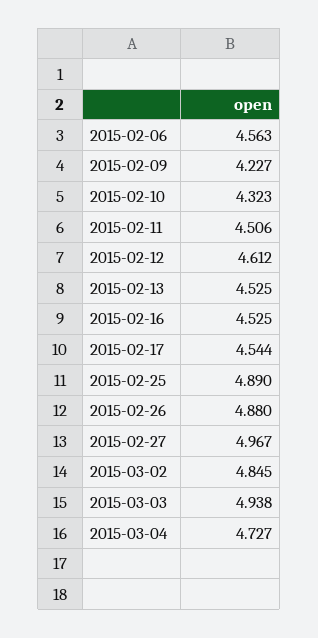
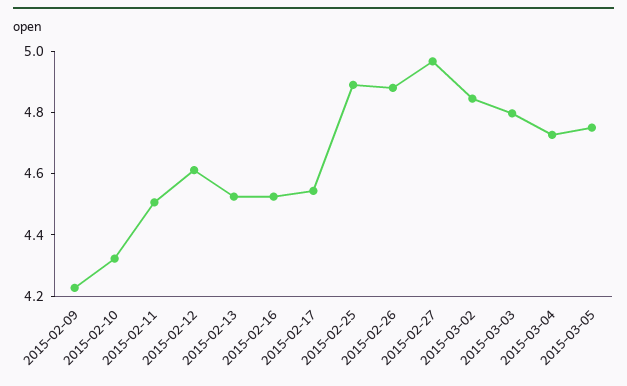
2015-02-06: 4.563 -> none
2015-03-03: 4.938 -> 4.8
2015-03-05: none -> 4.75

